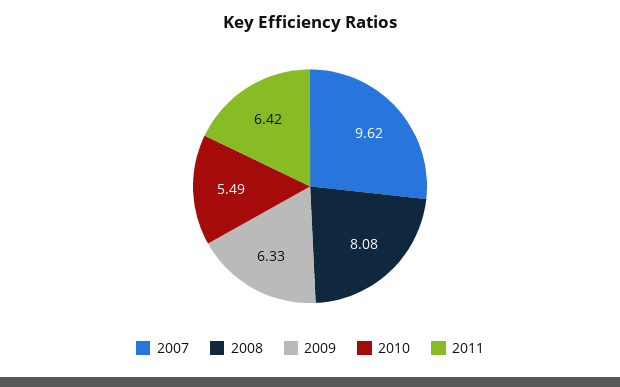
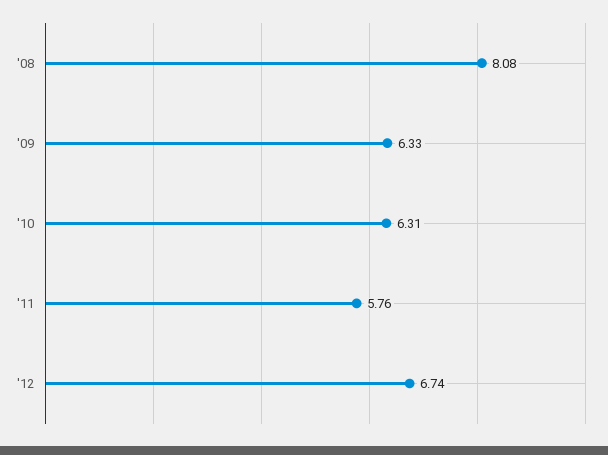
2007: 9.62 -> none
2010: 5.49 -> 6.31
2011: 6.42 -> 5.76
'12: none -> 6.74

